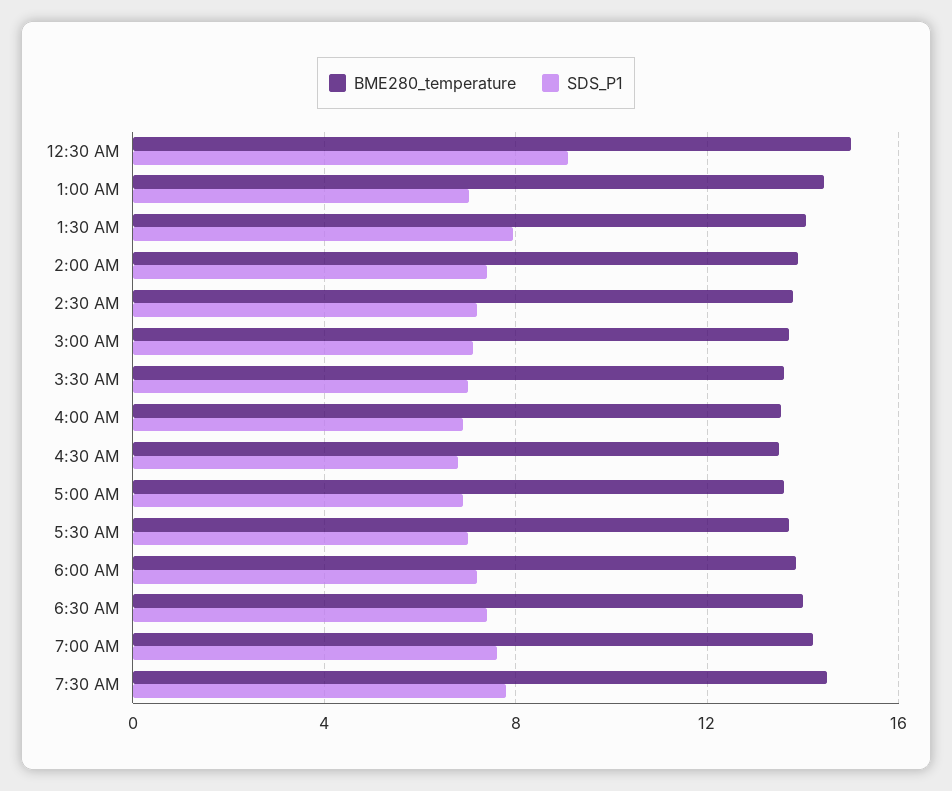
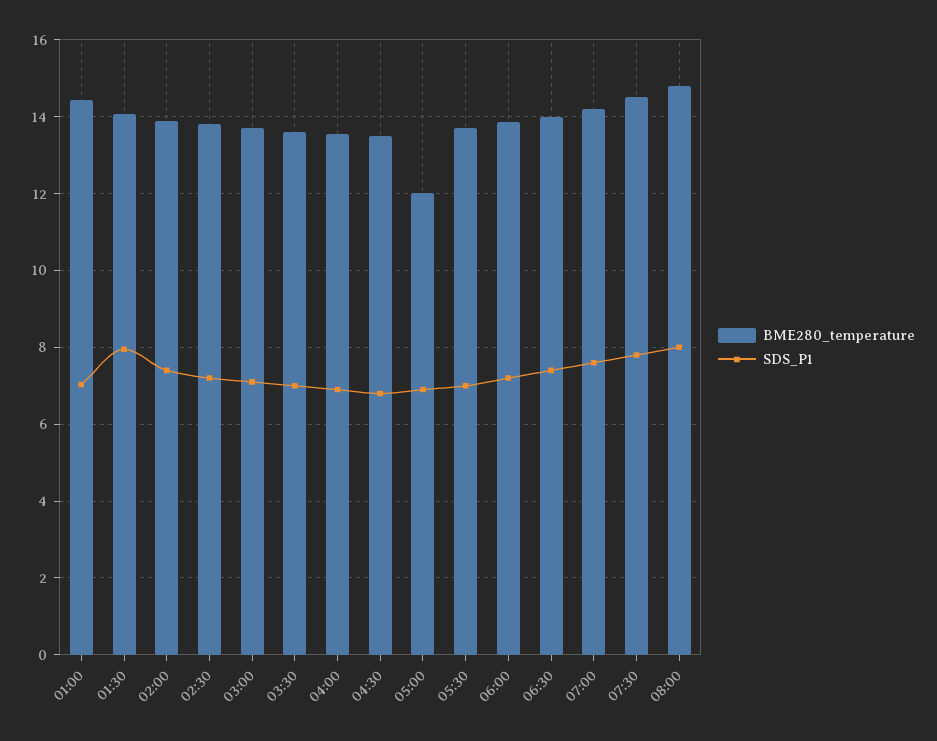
BME280_temperature, 12:30 AM: 15 -> none
SDS_P1, 12:30 AM: 9 -> none
BME280_temperature, 5:00 AM: 13.5 -> 12
BME280_temperature, 08:00: none -> 14.8
SDS_P1, 08:00: none -> 8

